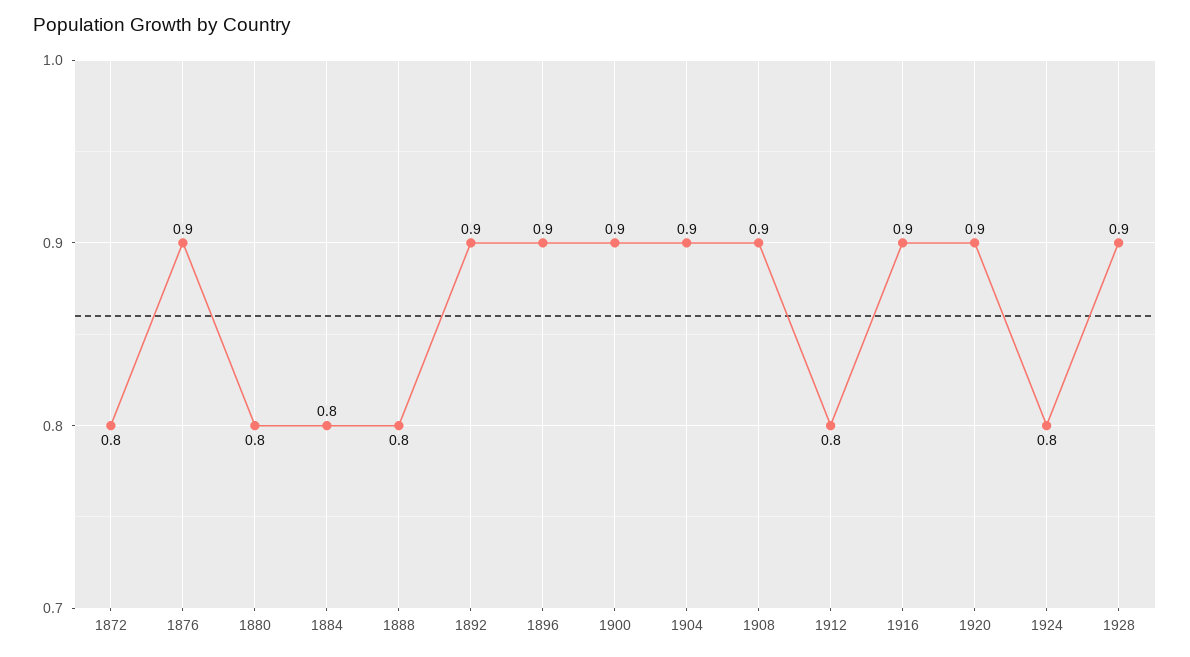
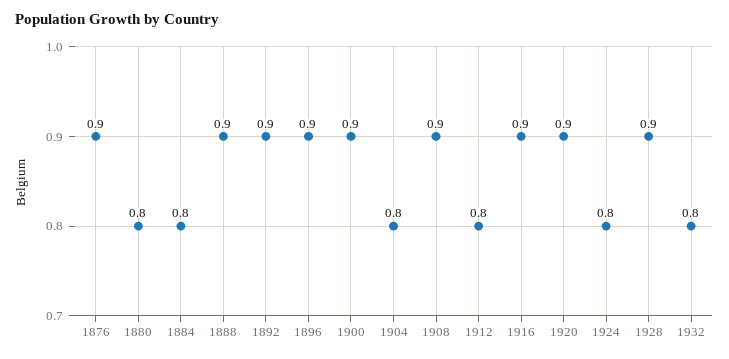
1872: 0.8 -> none
1888: 0.8 -> 0.9
1904: 0.9 -> 0.8
1932: none -> 0.8

